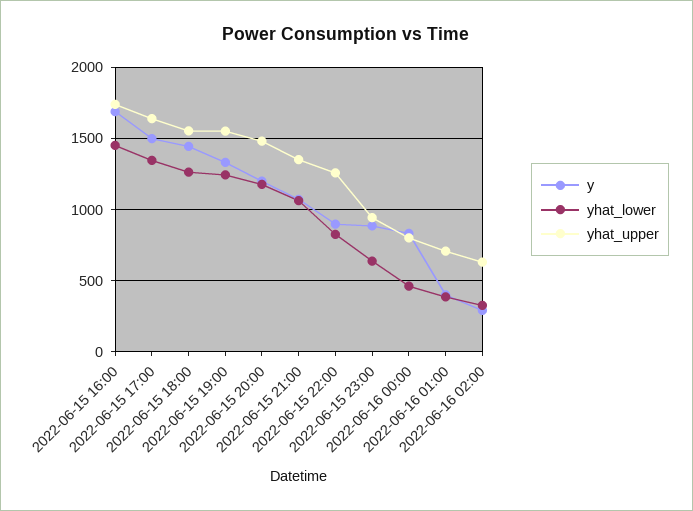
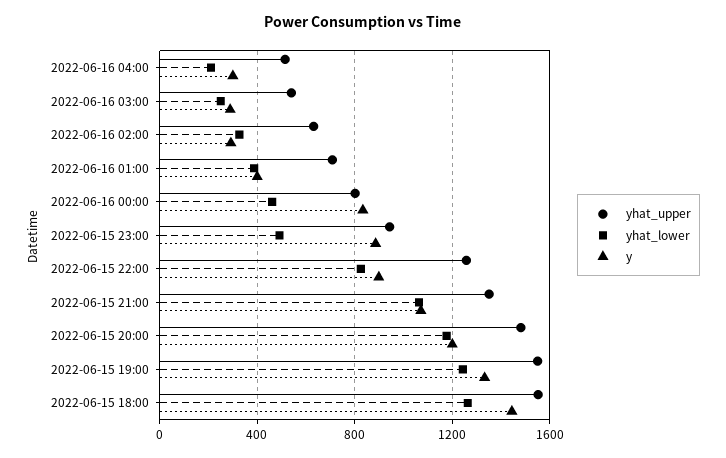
y, 2022-06-15 16:00: 1700 -> none
yhat_lower, 2022-06-15 16:00: 1450 -> none
yhat_upper, 2022-06-15 16:00: 1750 -> none
y, 2022-06-15 17:00: 1500 -> none
yhat_lower, 2022-06-15 17:00: 1350 -> none
yhat_upper, 2022-06-15 17:00: 1650 -> none
yhat_lower, 2022-06-15 23:00: 650 -> 500
yhat_upper, 2022-06-16 04:00: none -> 500
yhat_lower, 2022-06-16 04:00: none -> 200
y, 2022-06-16 04:00: none -> 300
yhat_upper, 2022-06-16 03:00: none -> 550
yhat_lower, 2022-06-16 03:00: none -> 250
y, 2022-06-16 03:00: none -> 300

